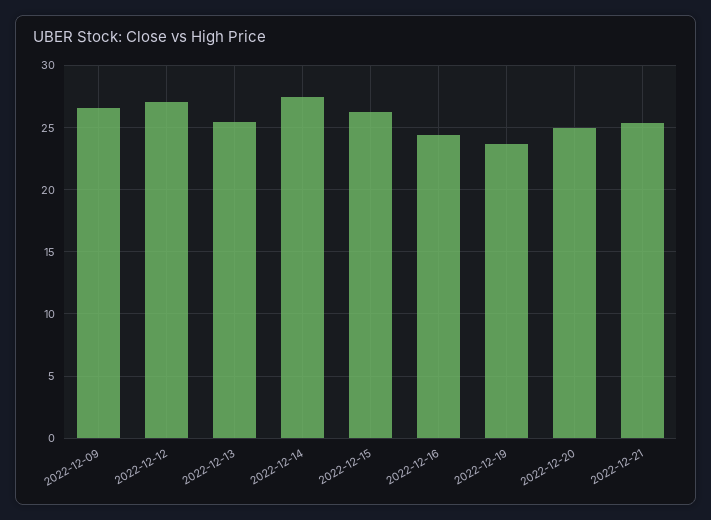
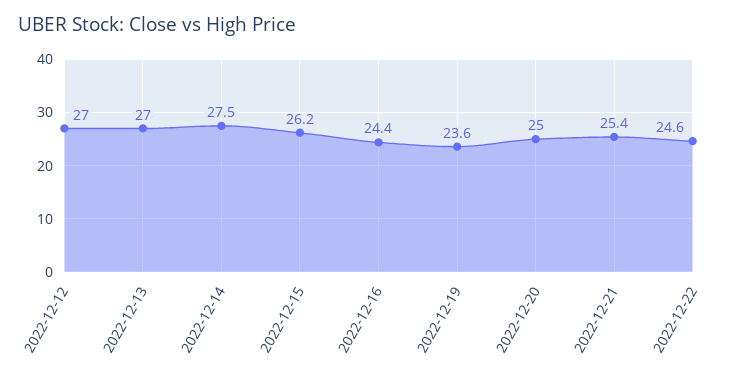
2022-12-09: 26.5 -> none
2022-12-13: 25.5 -> 27
2022-12-22: none -> 24.6

